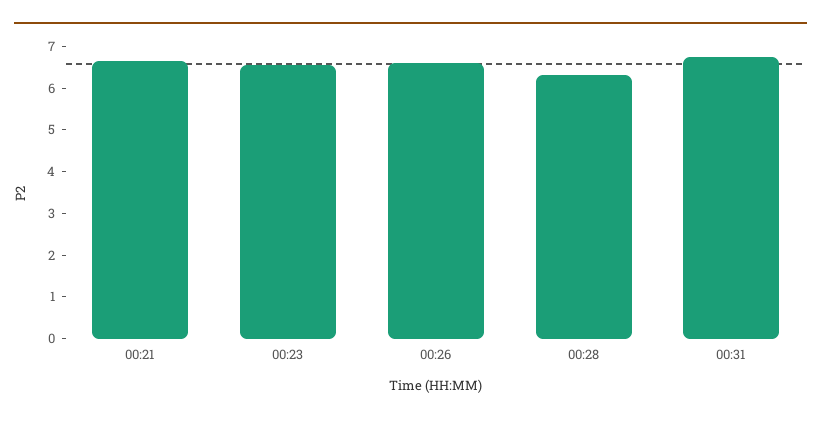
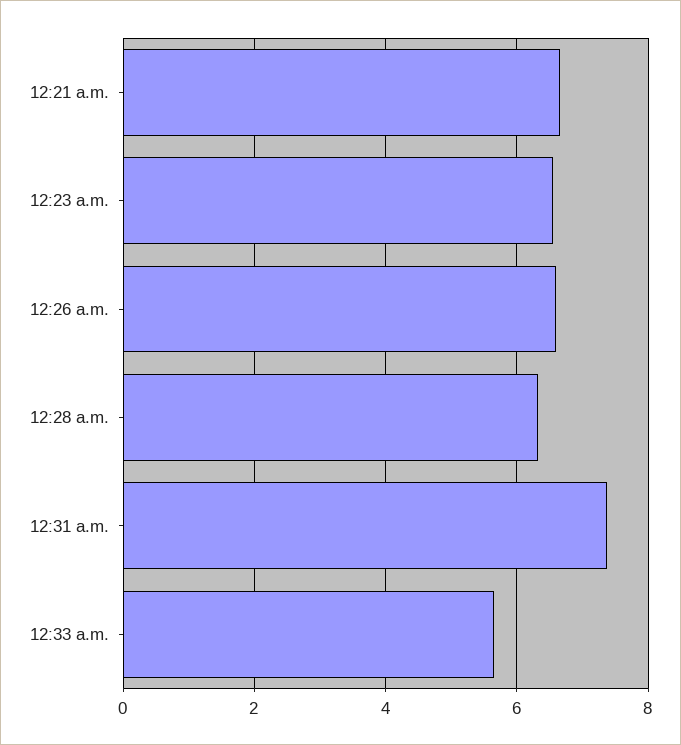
00:31: 6.8 -> 7.4
12:33 a.m.: none -> 5.6

